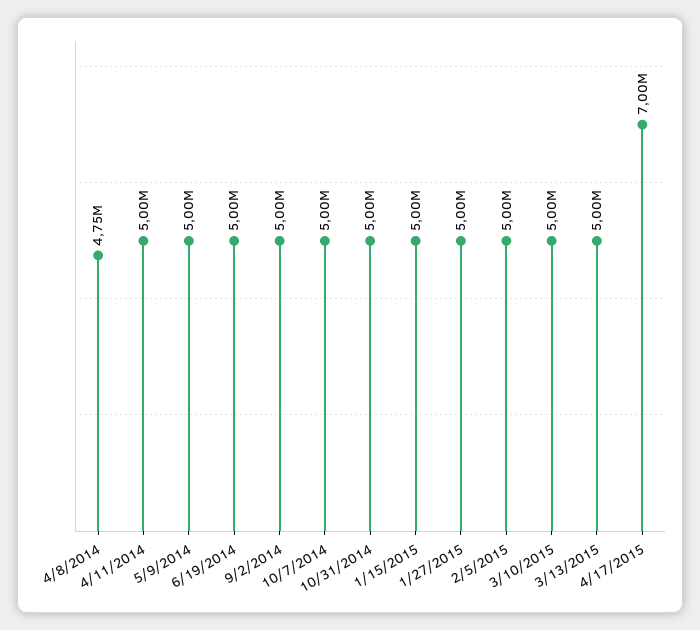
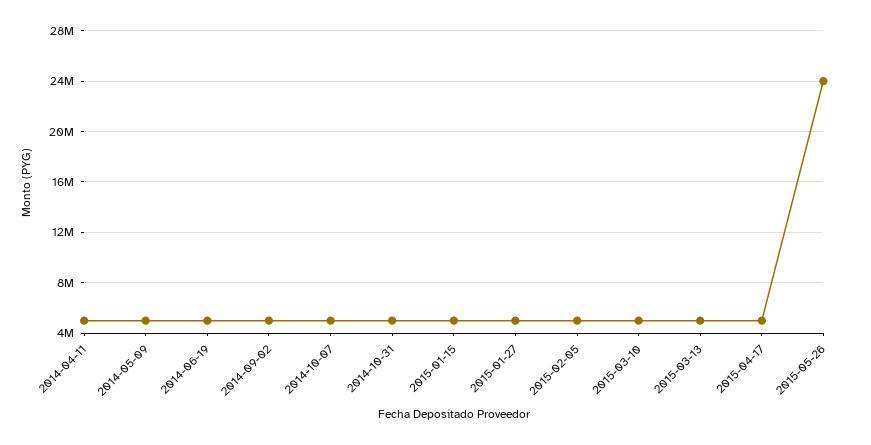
4/8/2014: 4750000 -> none
4/17/2015: 7000000 -> 5000000
2015-05-26: none -> 24000000

